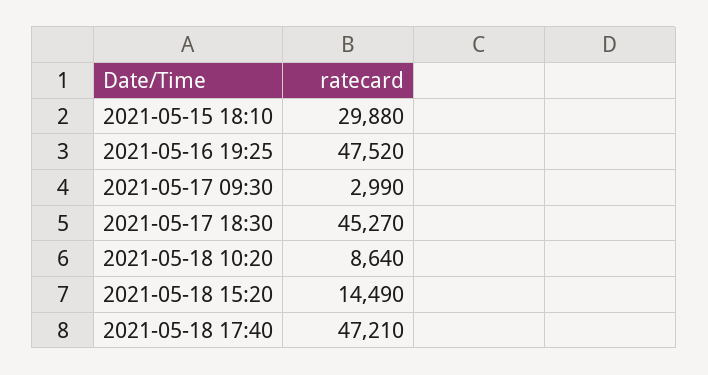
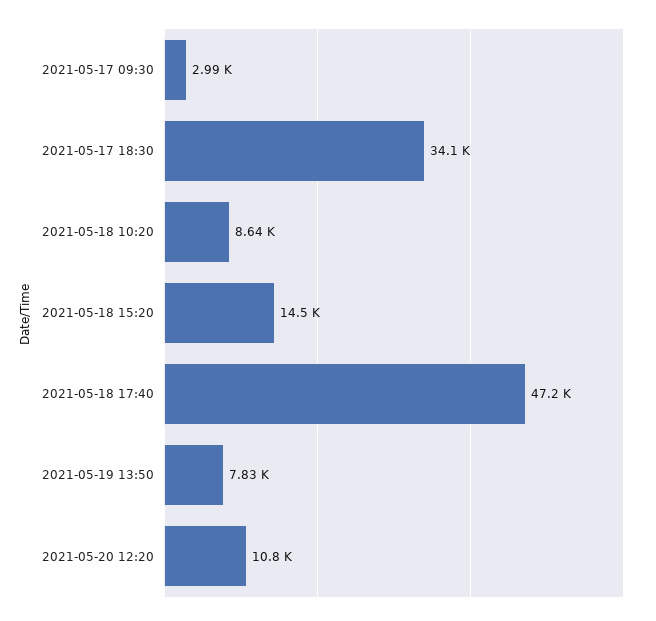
2021-05-15 18:10: 29880 -> none
2021-05-16 19:25: 47520 -> none
2021-05-17 18:30: 45270 -> 34100
2021-05-19 13:50: none -> 7830
2021-05-20 12:20: none -> 10800

